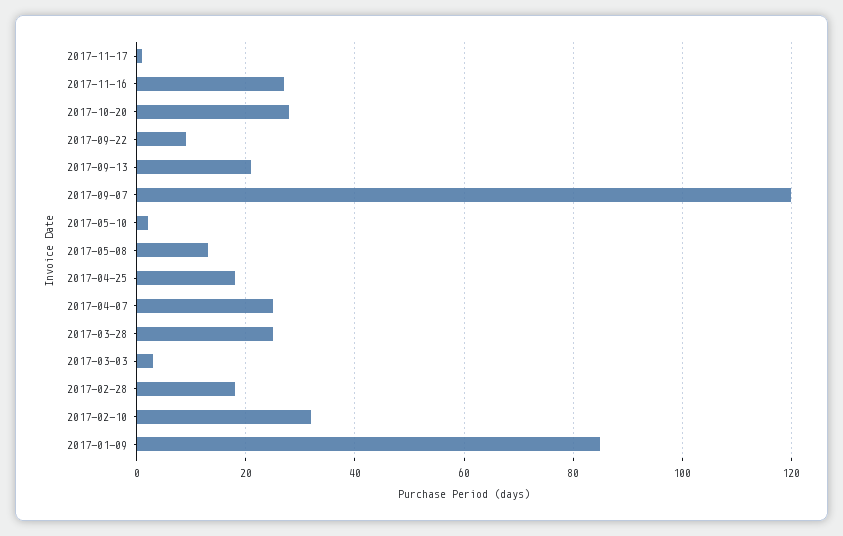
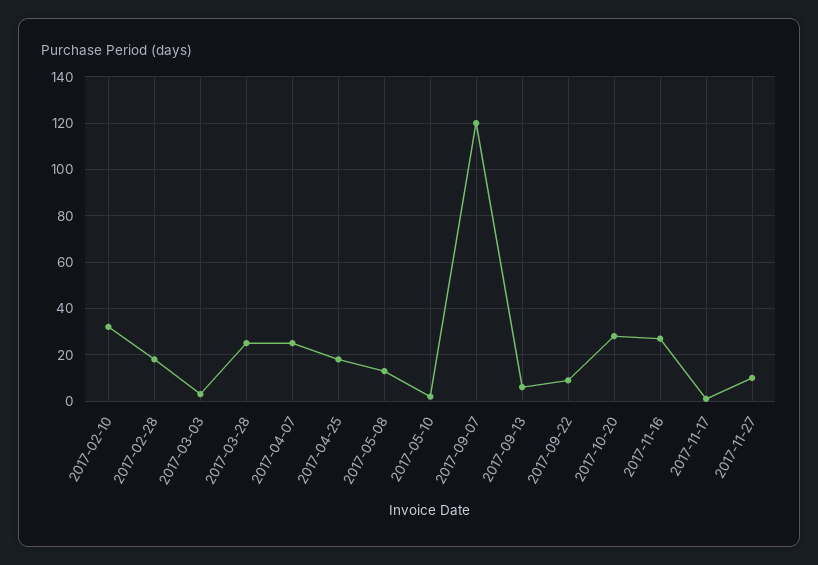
2017-09-13: 20 -> 5
2017-01-09: 85 -> none
2017-11-27: none -> 10

